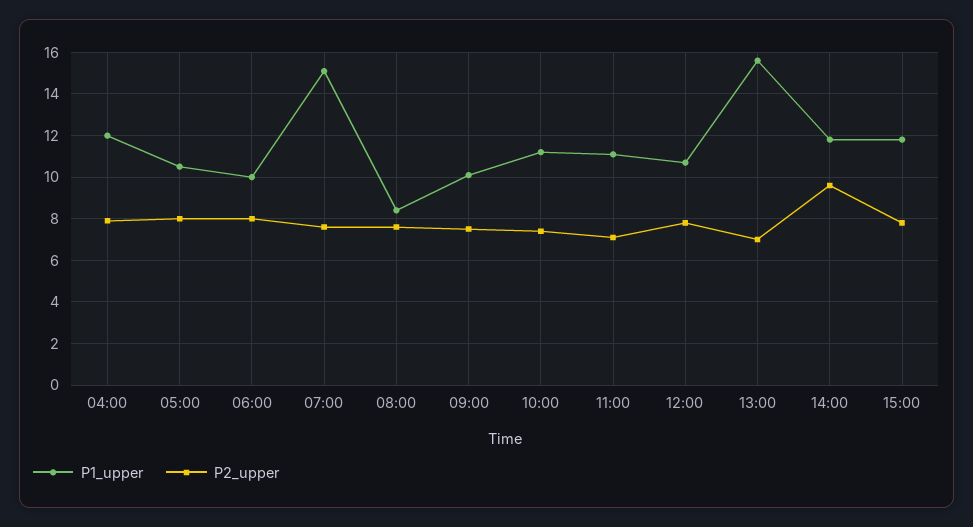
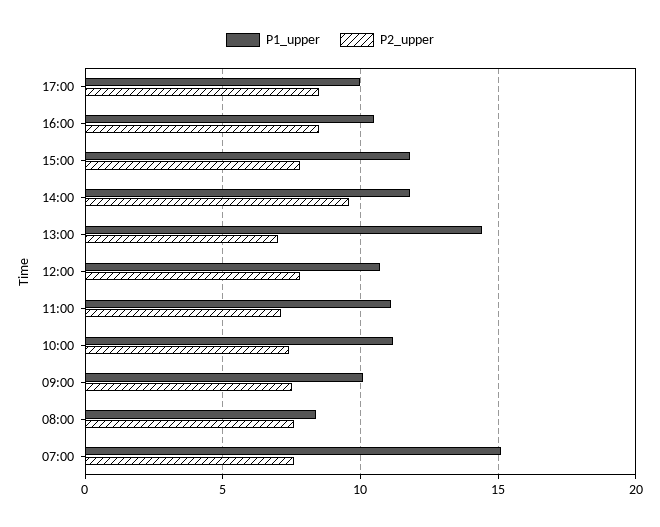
P1_upper, 04:00: 12 -> none
P2_upper, 04:00: 8 -> none
P1_upper, 05:00: 10.5 -> none
P2_upper, 05:00: 8 -> none
P1_upper, 06:00: 10 -> none
P2_upper, 06:00: 8 -> none
P1_upper, 13:00: 15.5 -> 14.5
P1_upper, 17:00: none -> 10
P2_upper, 17:00: none -> 8.5
P1_upper, 16:00: none -> 10.5
P2_upper, 16:00: none -> 8.5

